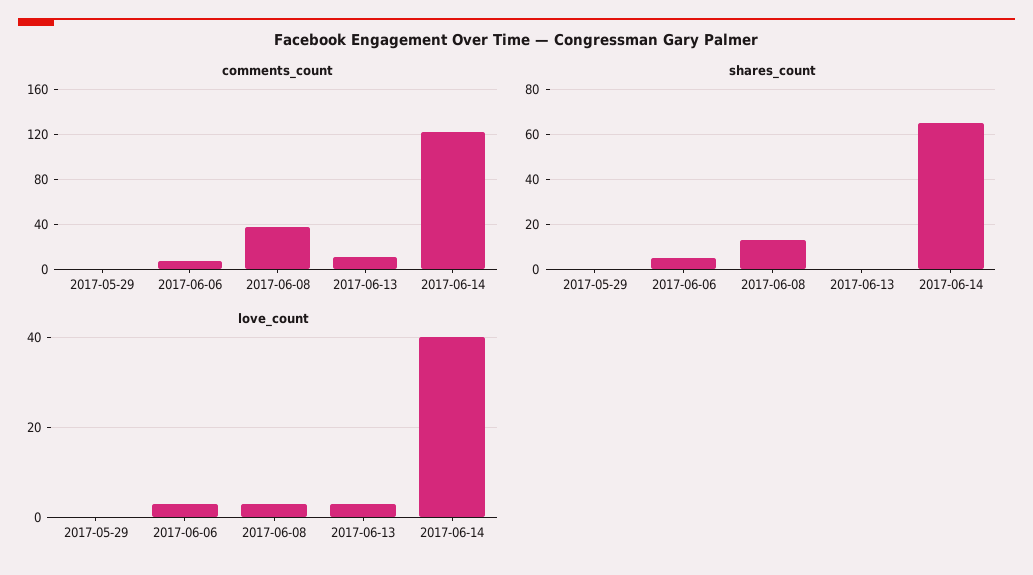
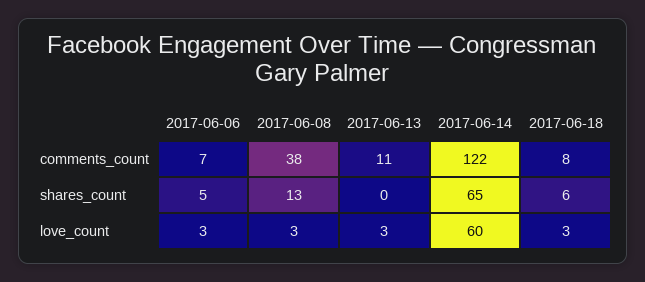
comments_count, 2017-05-29: 0 -> none
shares_count, 2017-05-29: 0 -> none
love_count, 2017-05-29: 0 -> none
love_count, 2017-06-14: 40 -> 60
comments_count, 2017-06-18: none -> 8
shares_count, 2017-06-18: none -> 6
love_count, 2017-06-18: none -> 3

